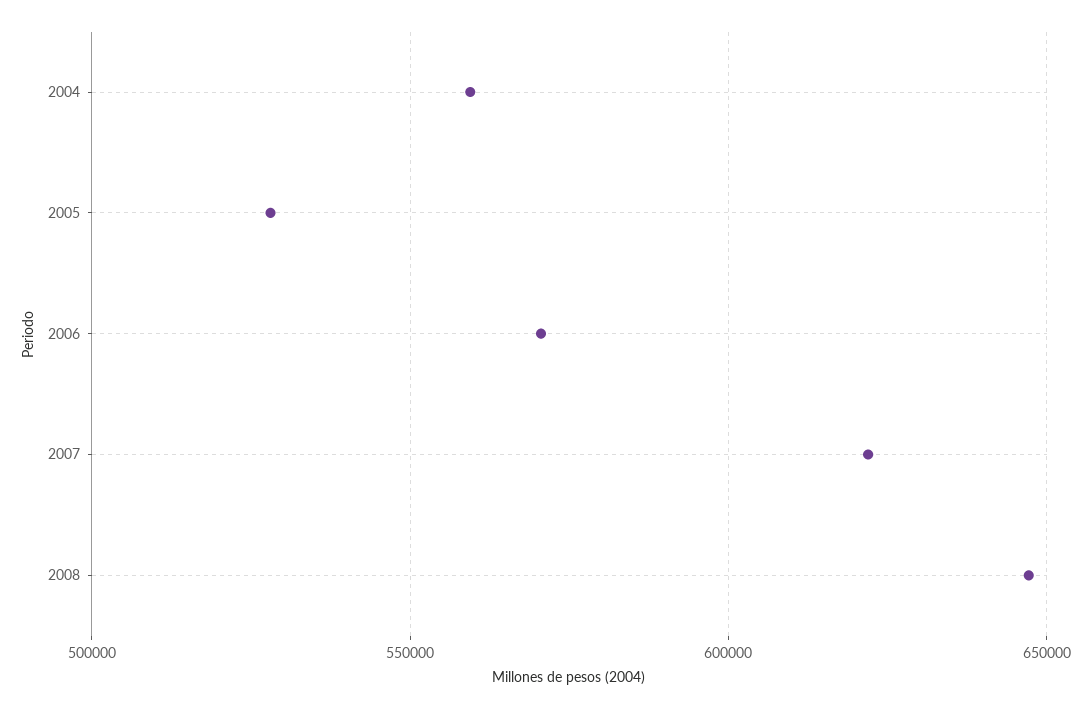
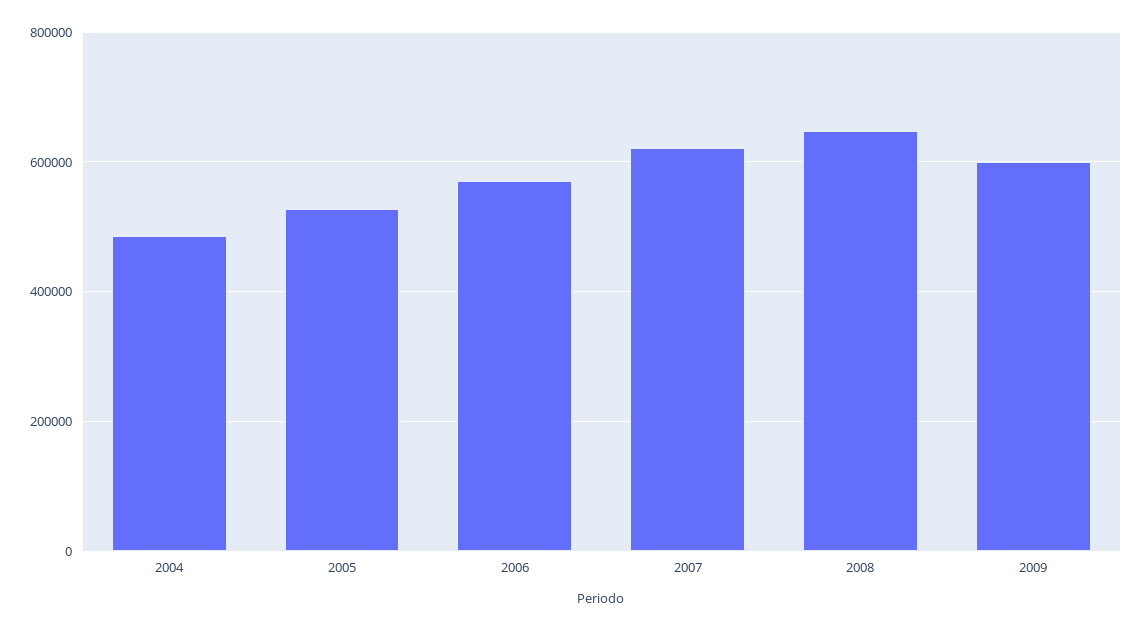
2004: 560000 -> 480000
2009: none -> 600000

